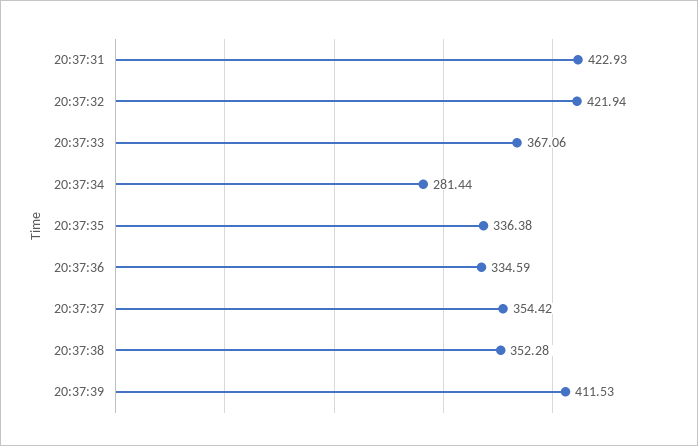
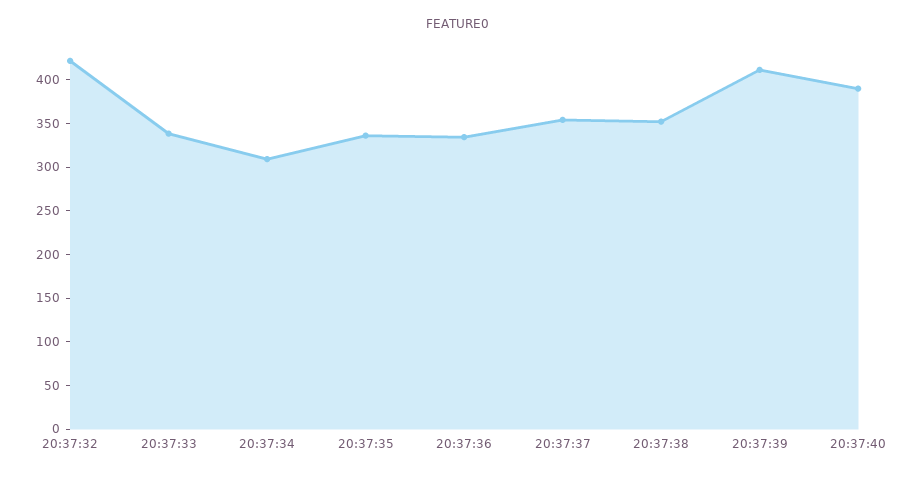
20:37:31: 422.93 -> none
20:37:33: 367.06 -> 340
20:37:34: 281.44 -> 310
20:37:40: none -> 390

